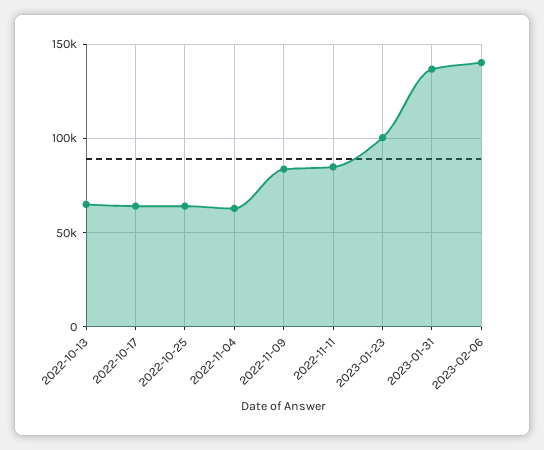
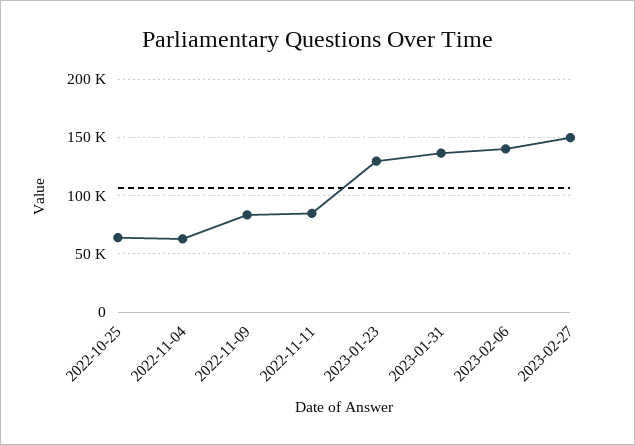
2022-10-13: 65000 -> none
2022-10-17: 65000 -> none
2023-01-23: 100000 -> 130000
2023-02-27: none -> 150000

